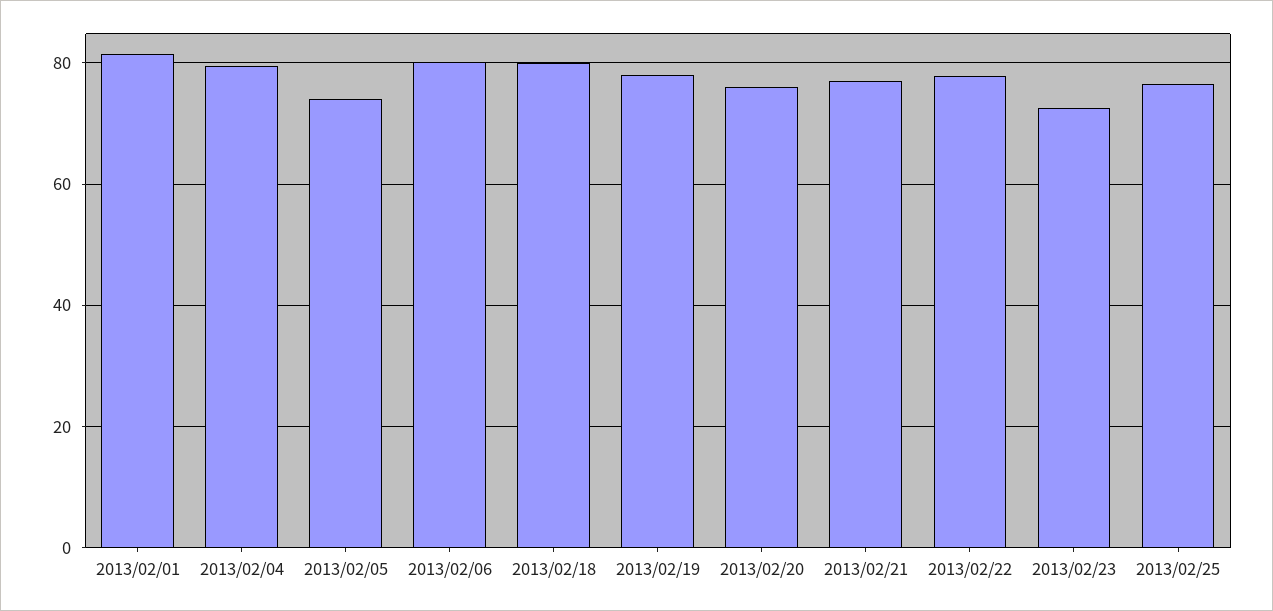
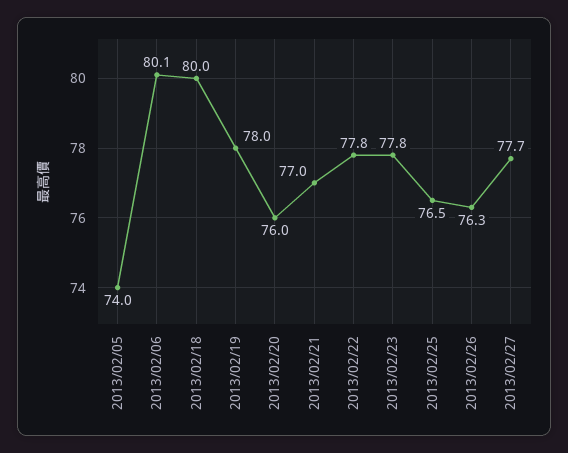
2013/02/01: 82 -> none
2013/02/04: 80 -> none
2013/02/23: 72 -> 77.8
2013/02/26: none -> 76.3
2013/02/27: none -> 77.7

